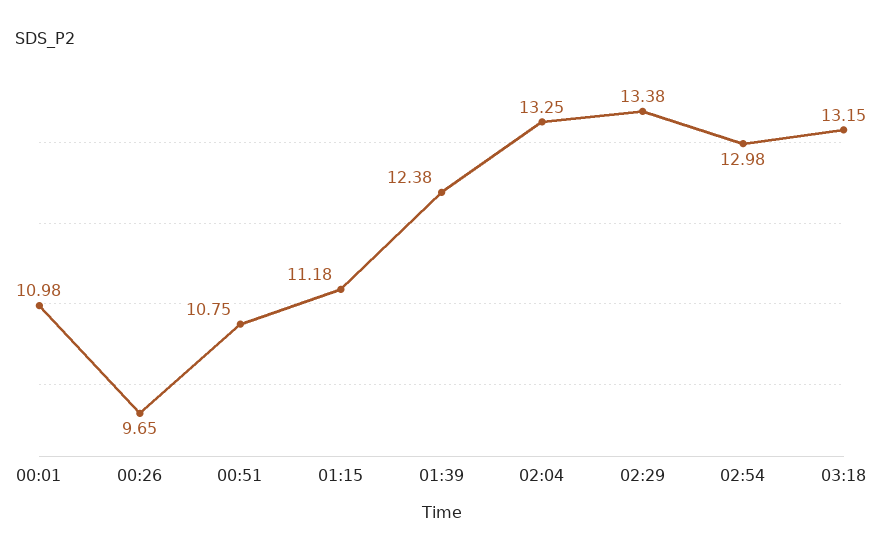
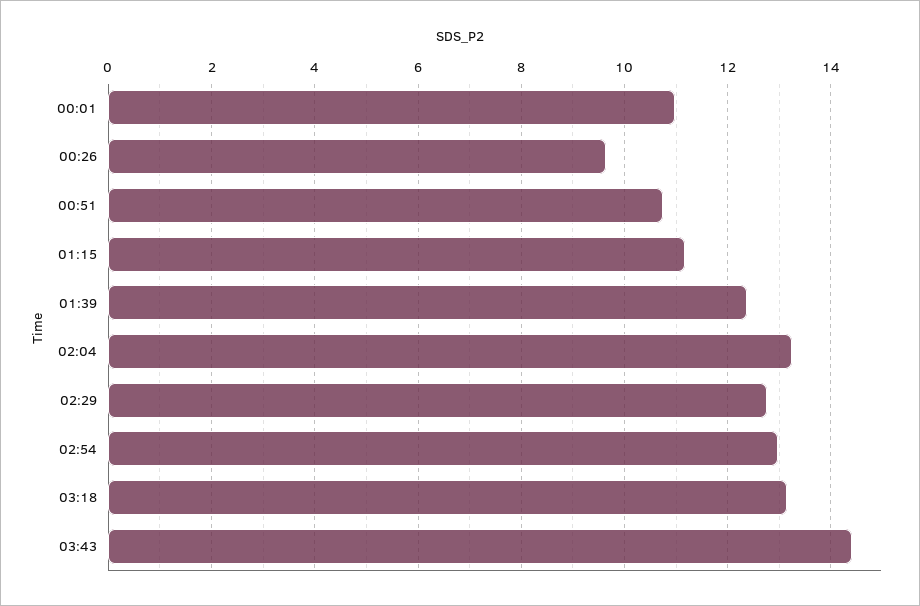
02:29: 13.38 -> 12.8
03:43: none -> 14.4

